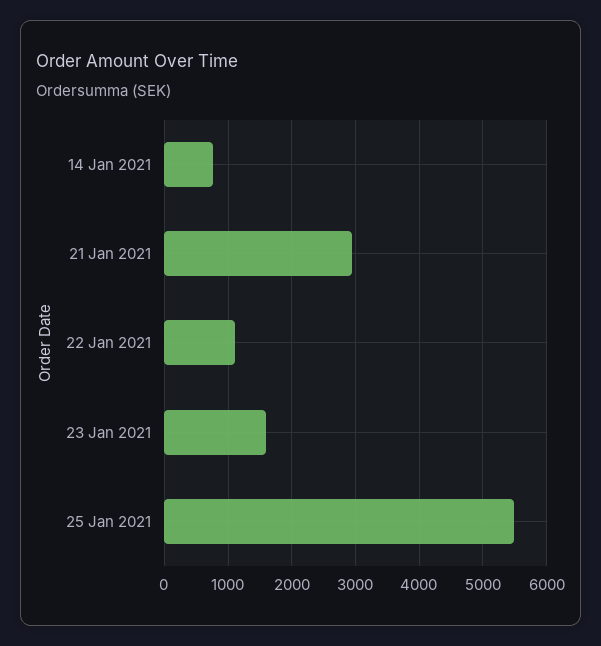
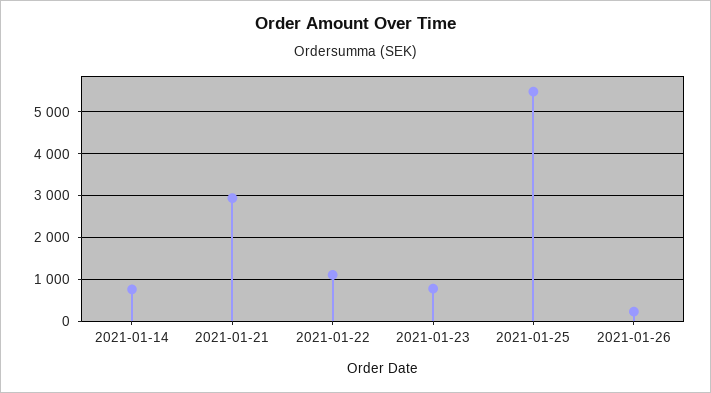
23 Jan 2021: 1600 -> 800
2021-01-26: none -> 200

